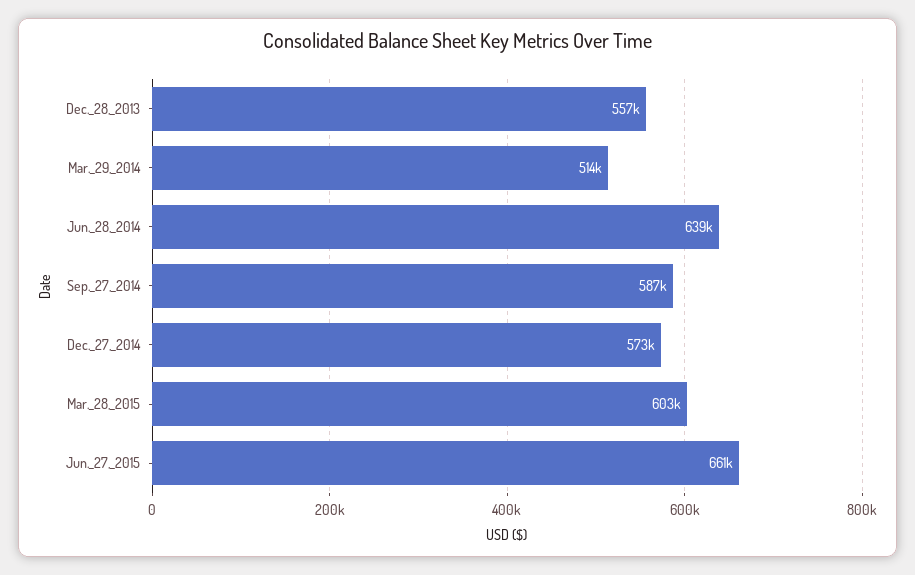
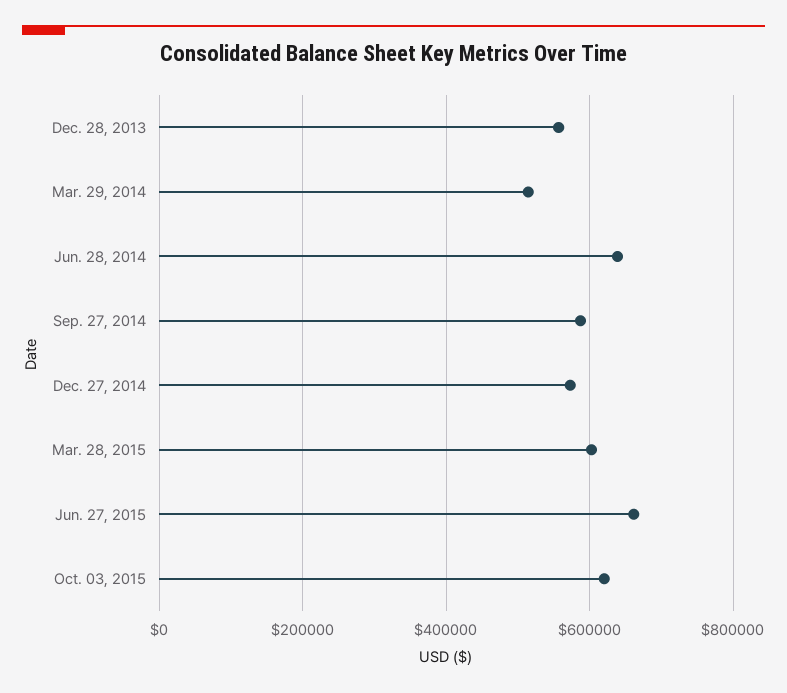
Oct. 03, 2015: none -> 620000

